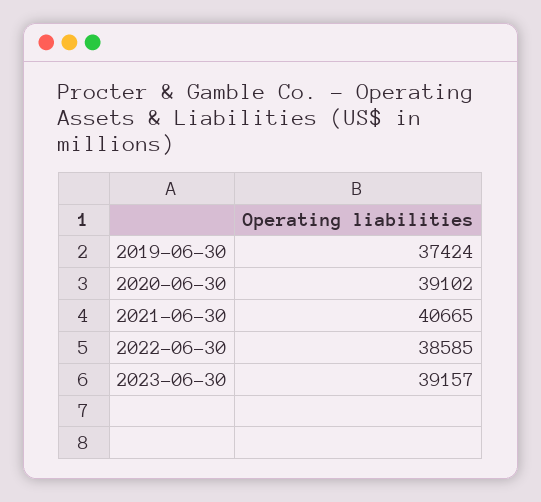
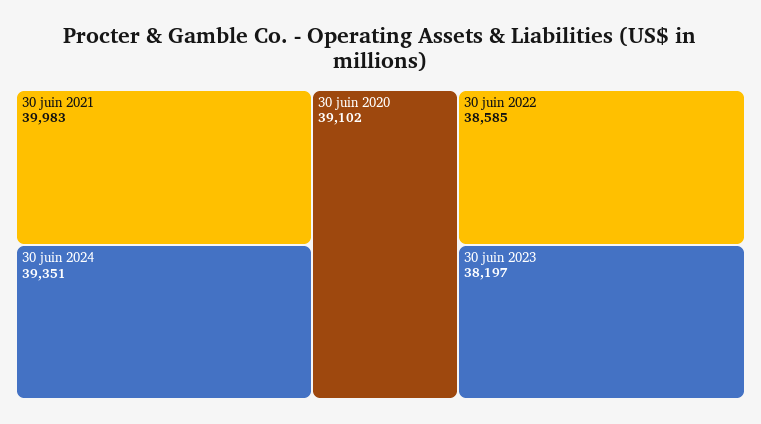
2019-06-30: 37424 -> none
2021-06-30: 40665 -> 39983
2023-06-30: 39157 -> 38197
30 juin 2024: none -> 39351

